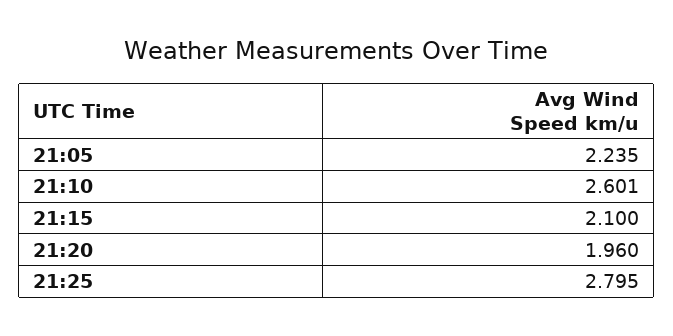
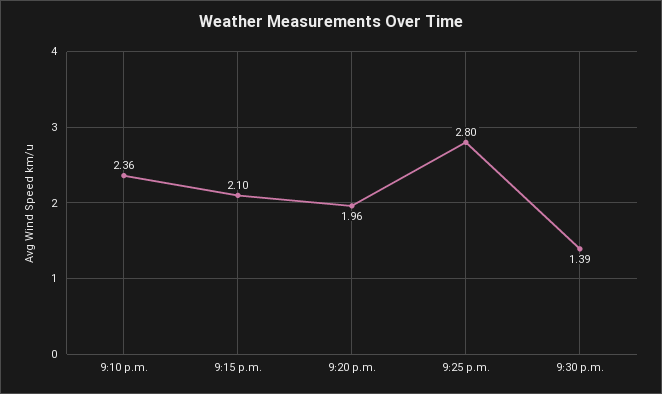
21:05: 2.235 -> none
21:10: 2.601 -> 2.36
9:30 p.m.: none -> 1.39

